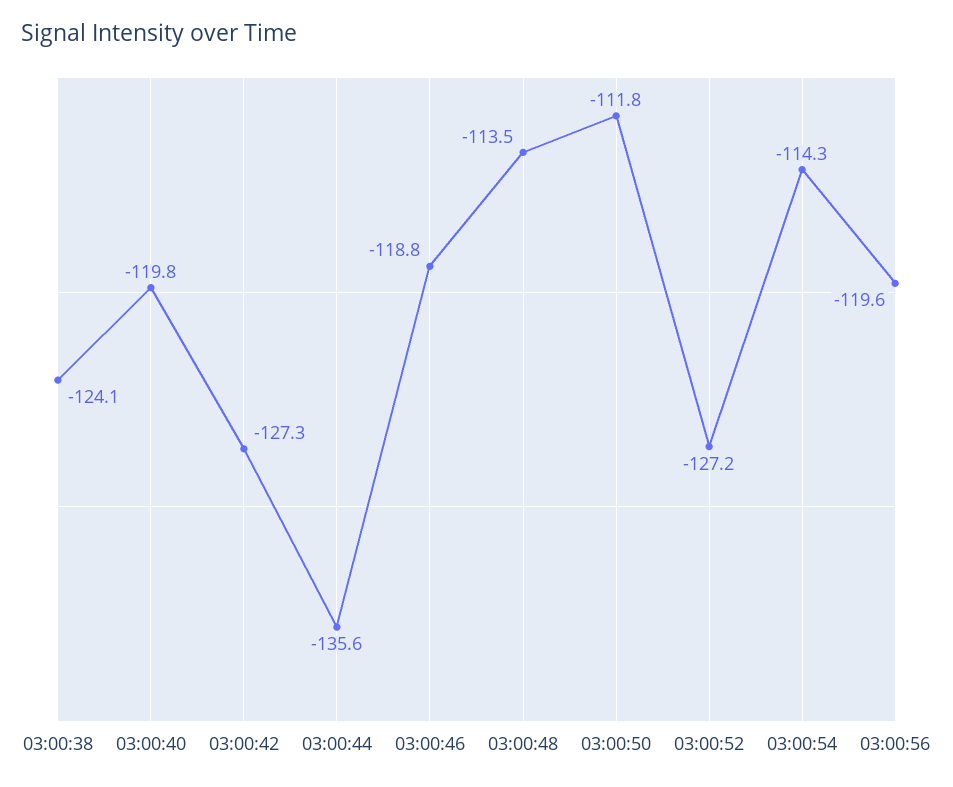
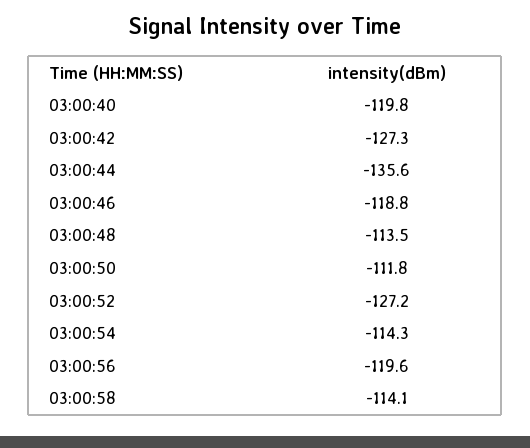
03:00:38: -124.1 -> none
03:00:58: none -> -114.1

